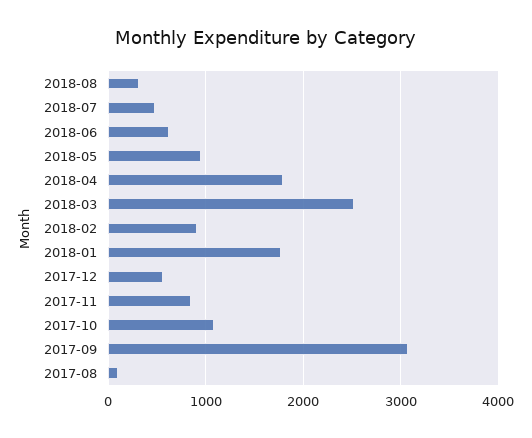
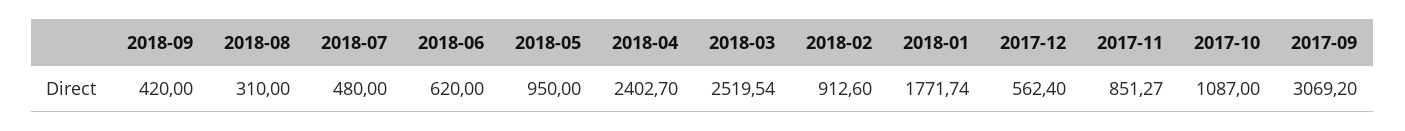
2018-04: 1800 -> 2402.7
2017-08: 100 -> none
2018-09: none -> 420

